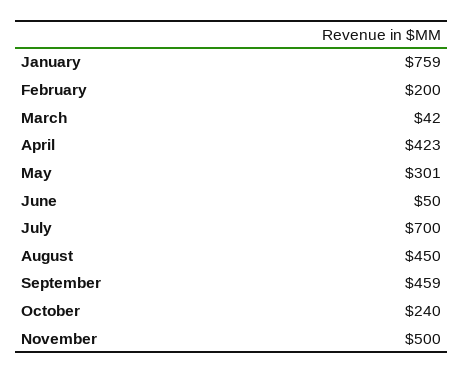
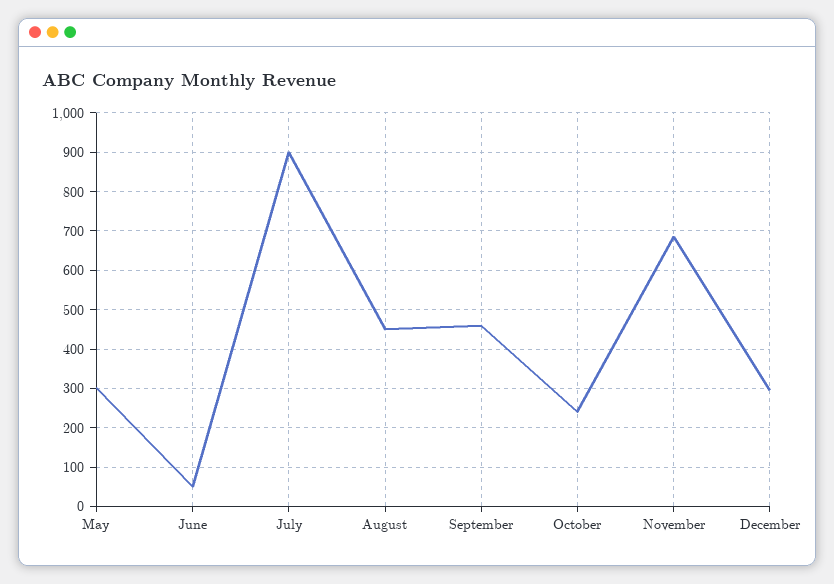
January: 759 -> none
February: 200 -> none
March: 42 -> none
April: 423 -> none
July: 700 -> 900
November: 500 -> 680
December: none -> 300

